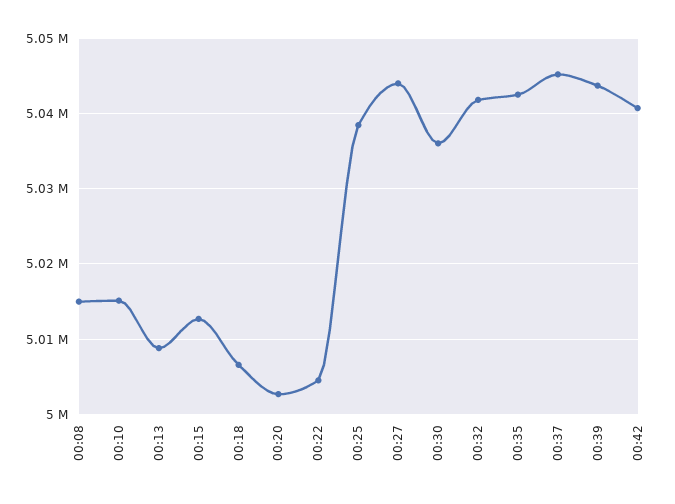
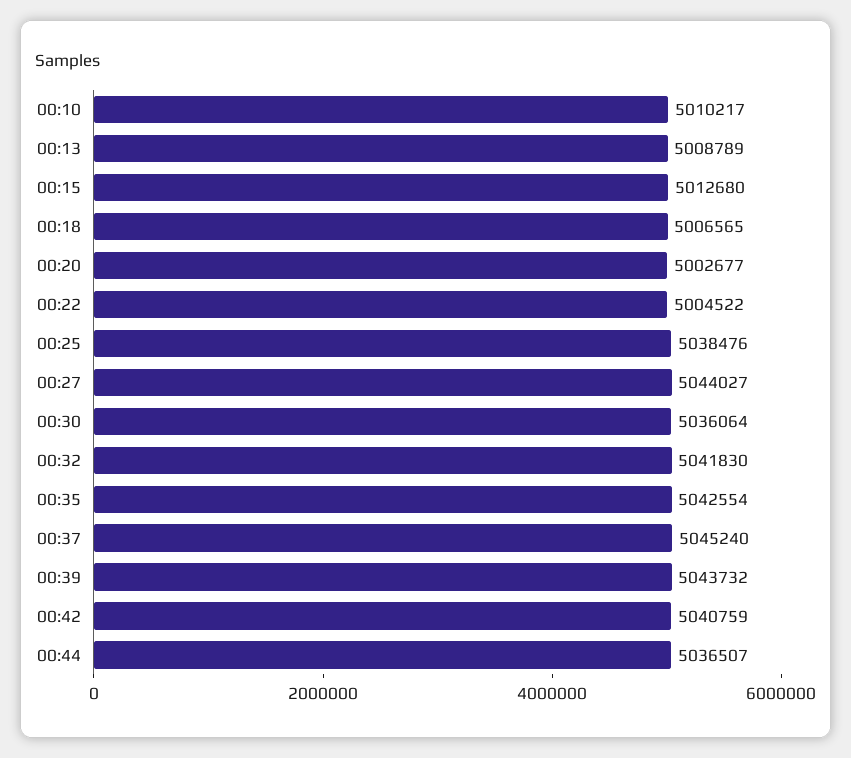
00:08: 5015000 -> none
00:10: 5015000 -> 5010217
00:44: none -> 5036507

